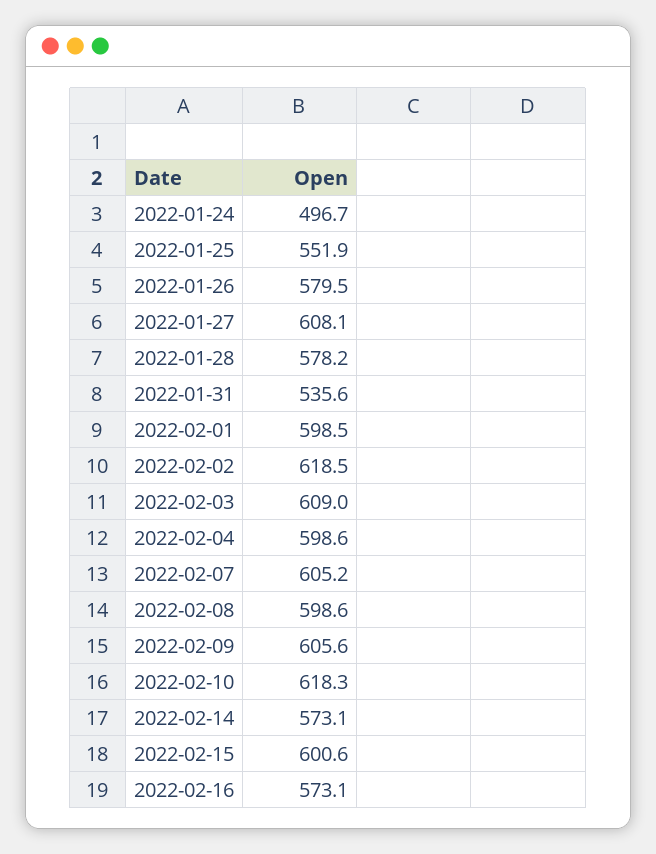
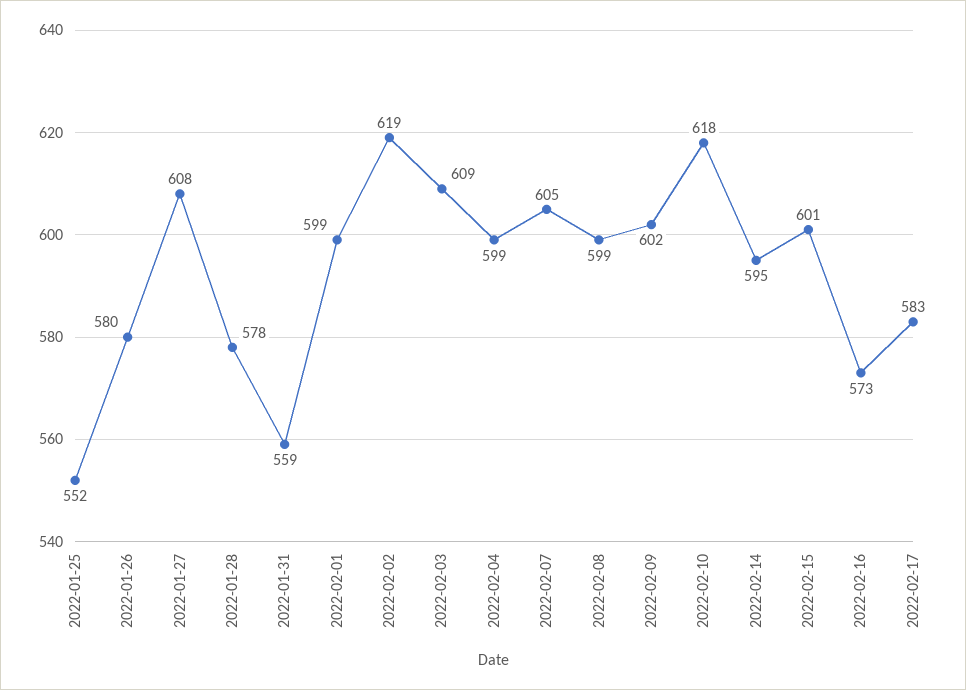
2022-01-24: 496.7 -> none
2022-01-31: 535.6 -> 559
2022-02-09: 605.6 -> 602
2022-02-14: 573.1 -> 595
2022-02-17: none -> 583

